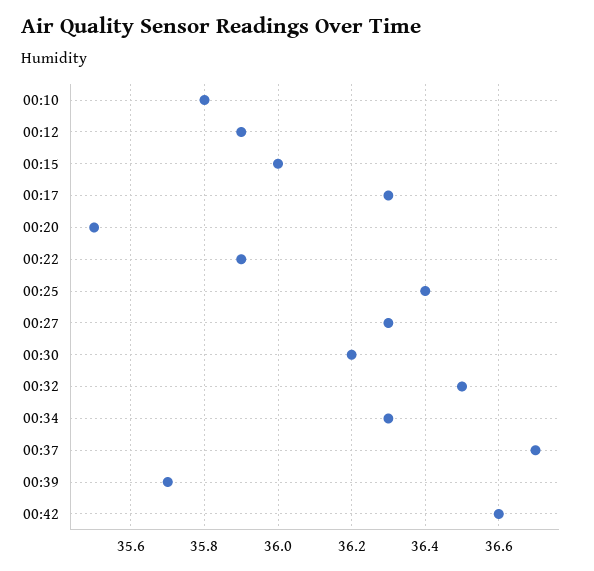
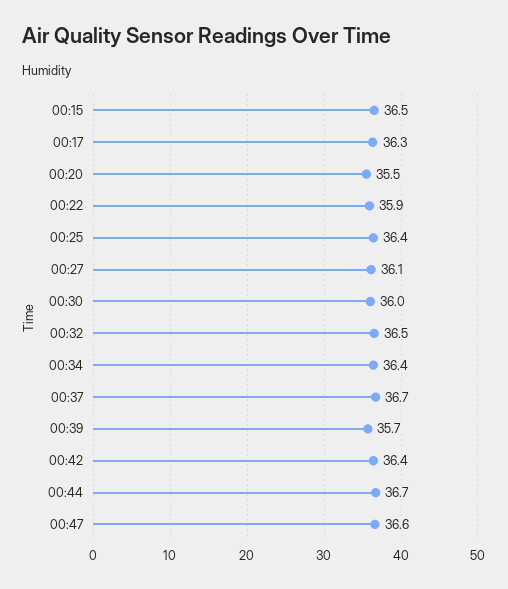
00:10: 35.8 -> none
00:12: 35.9 -> none
00:15: 36 -> 36.5
00:27: 36.3 -> 36.1
00:30: 36.2 -> 36
00:34: 36.3 -> 36.4
00:42: 36.6 -> 36.4
00:44: none -> 36.7
00:47: none -> 36.6

